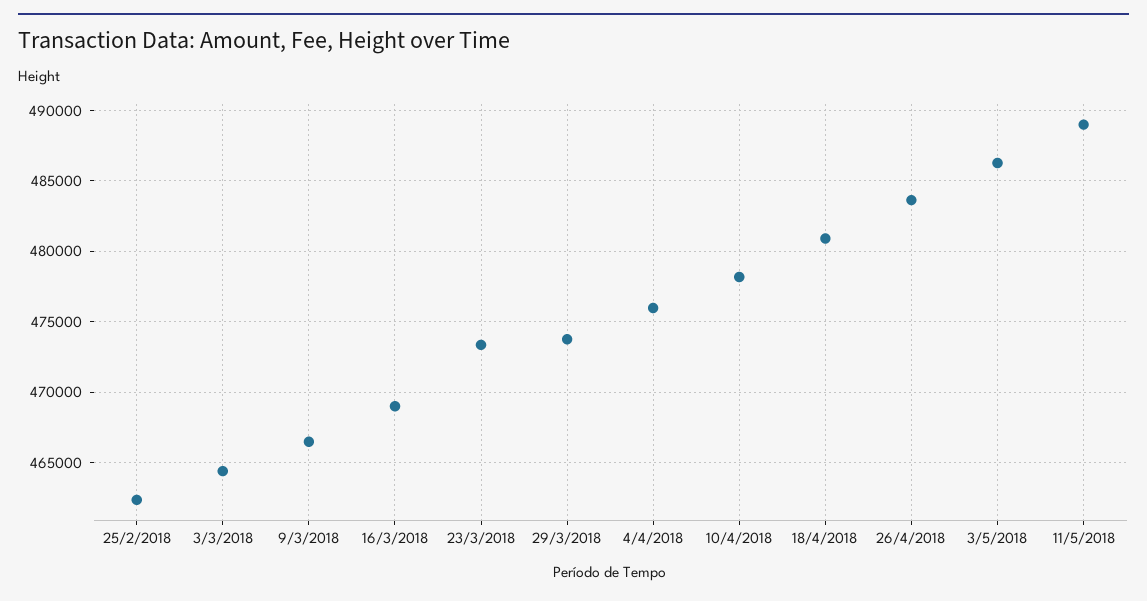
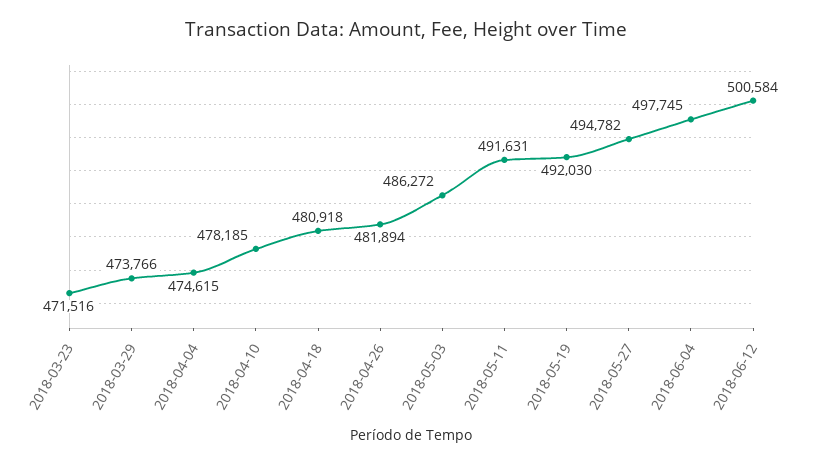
25/2/2018: 462500 -> none
3/3/2018: 464500 -> none
9/3/2018: 466500 -> none
16/3/2018: 469000 -> none
23/3/2018: 473500 -> 471516
4/4/2018: 476000 -> 474615
26/4/2018: 483500 -> 481894
11/5/2018: 489000 -> 491631
2018-05-19: none -> 492030
2018-05-27: none -> 494782
2018-06-04: none -> 497745
2018-06-12: none -> 500584

